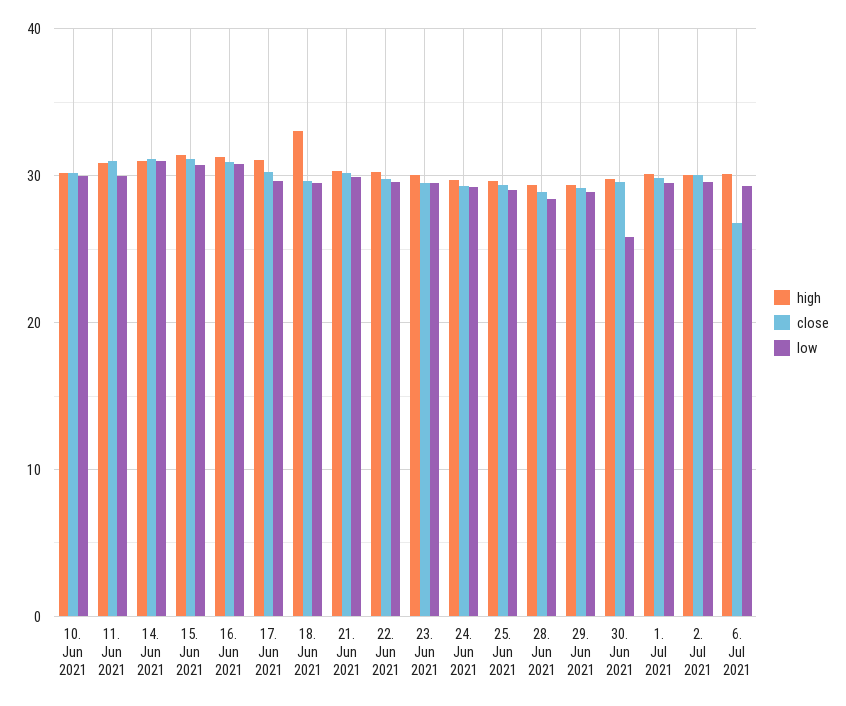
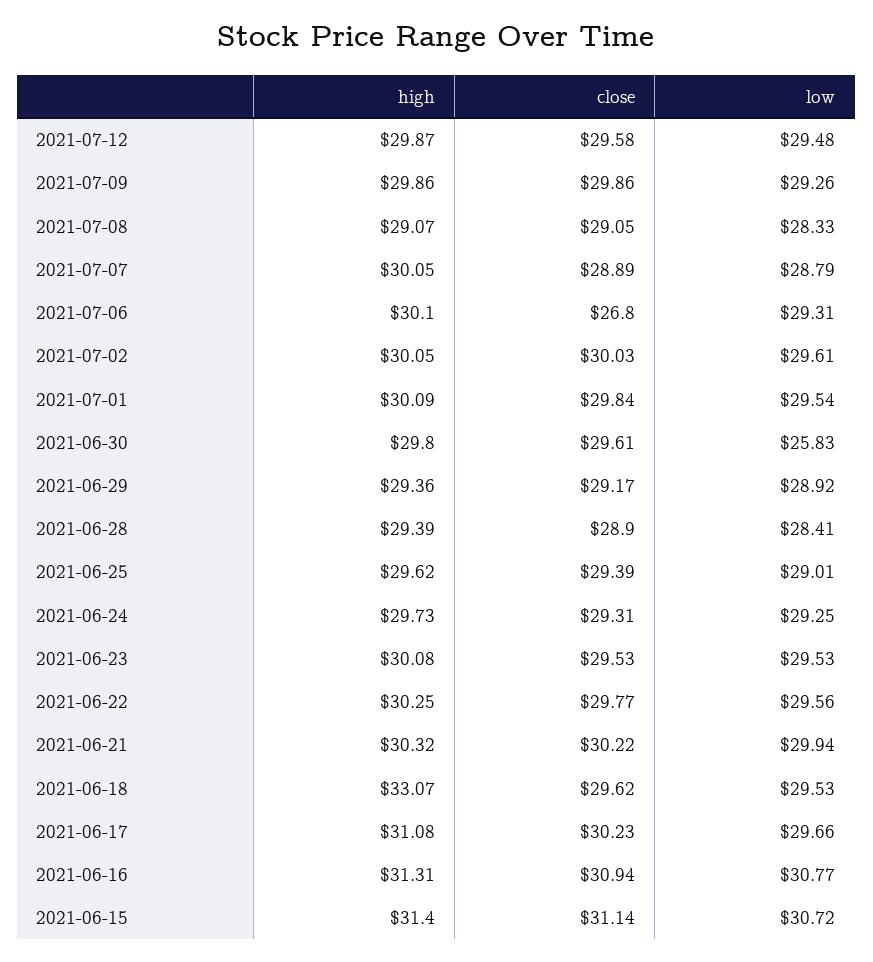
high, 10. Jun 2021: 30 -> none
close, 10. Jun 2021: 30 -> none
low, 10. Jun 2021: 30 -> none
high, 11. Jun 2021: 31 -> none
close, 11. Jun 2021: 31 -> none
low, 11. Jun 2021: 30 -> none
high, 14. Jun 2021: 31 -> none
close, 14. Jun 2021: 31 -> none
low, 14. Jun 2021: 31 -> none
high, 2021-07-12: none -> 29.87
close, 2021-07-12: none -> 29.58
low, 2021-07-12: none -> 29.48
high, 2021-07-09: none -> 29.86
close, 2021-07-09: none -> 29.86
low, 2021-07-09: none -> 29.26
high, 2021-07-08: none -> 29.07
close, 2021-07-08: none -> 29.05
low, 2021-07-08: none -> 28.33
high, 2021-07-07: none -> 30.05
close, 2021-07-07: none -> 28.89
low, 2021-07-07: none -> 28.79

